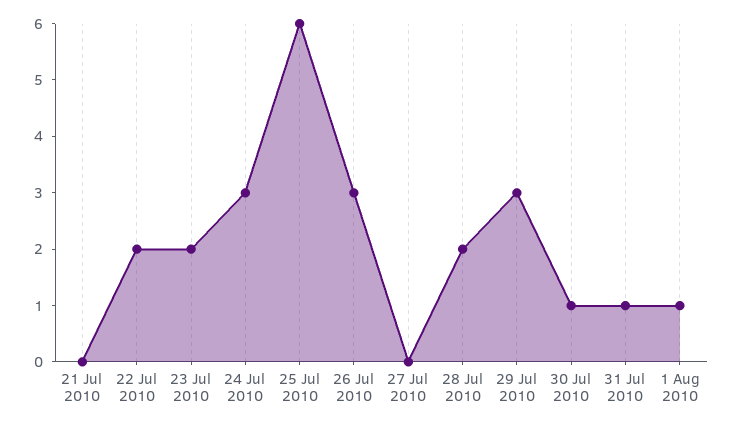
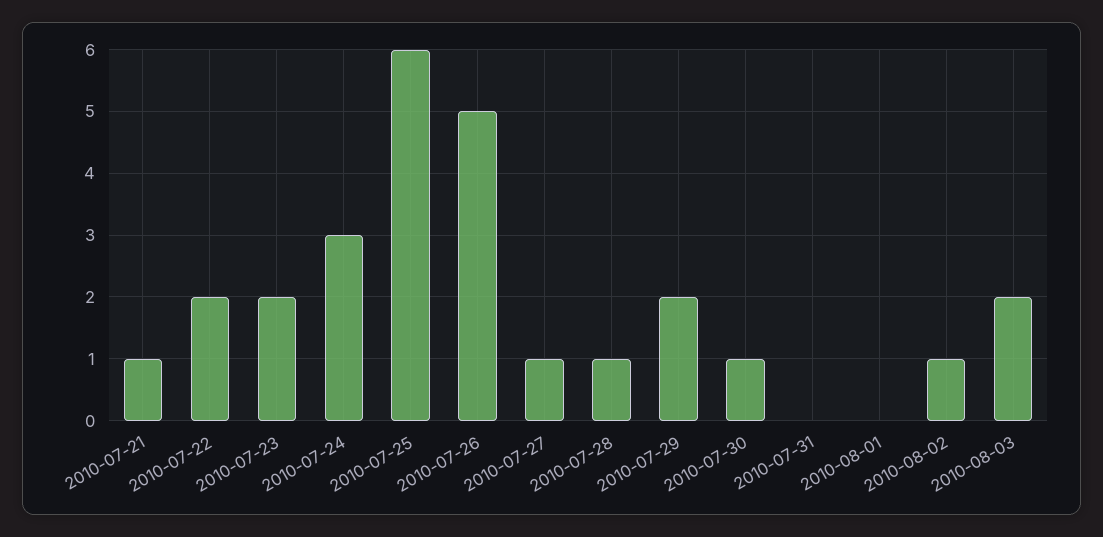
21 Jul 2010: 0 -> 1
26 Jul 2010: 3 -> 5
27 Jul 2010: 0 -> 1
28 Jul 2010: 2 -> 1
29 Jul 2010: 3 -> 2
31 Jul 2010: 1 -> 0
1 Aug 2010: 1 -> 0
2010-08-02: none -> 1
2010-08-03: none -> 2

